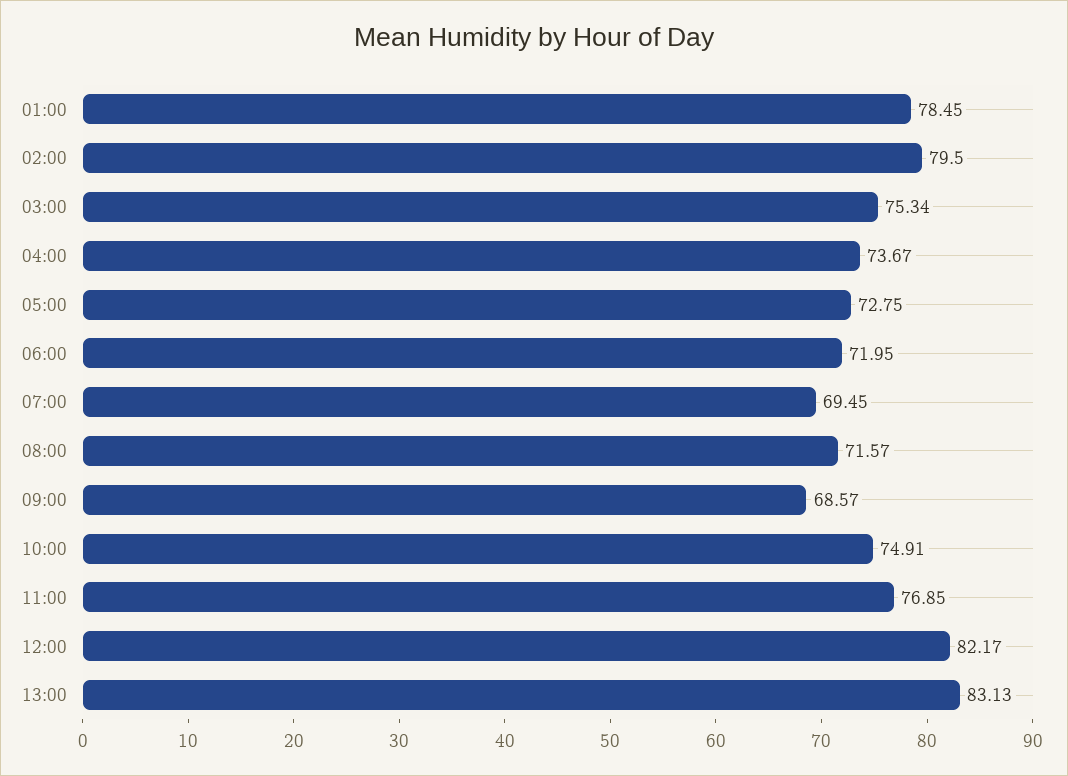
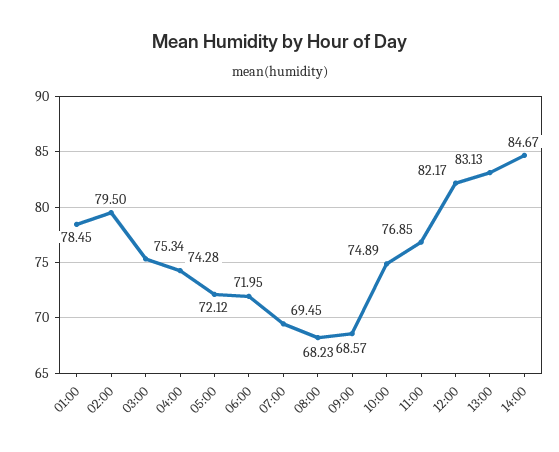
04:00: 73.67 -> 74.28
05:00: 72.75 -> 72.12
08:00: 71.57 -> 68.23
10:00: 74.91 -> 74.89
14:00: none -> 84.67

